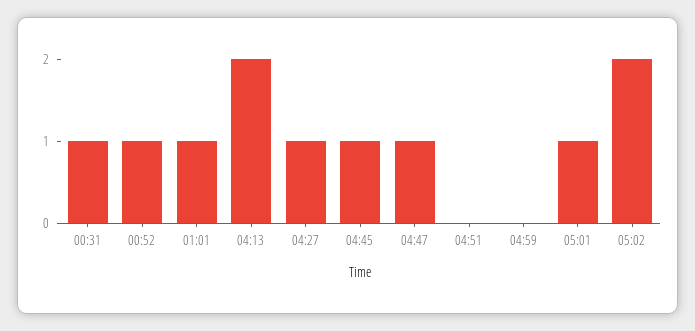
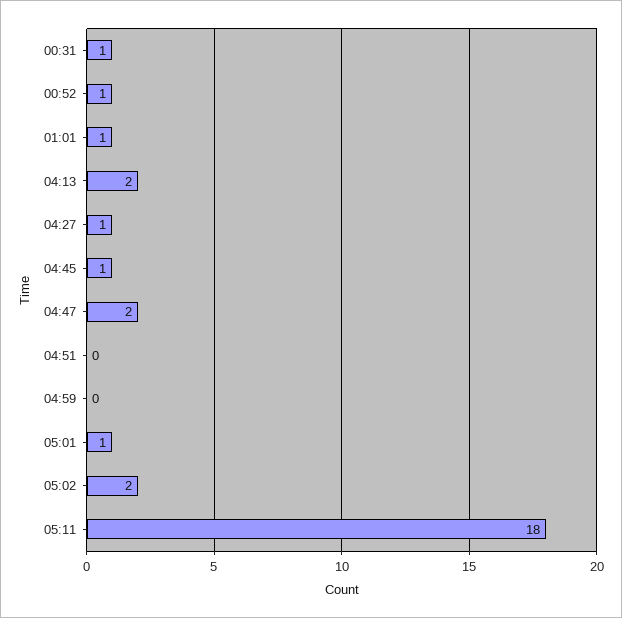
04:47: 1 -> 2
05:11: none -> 18

